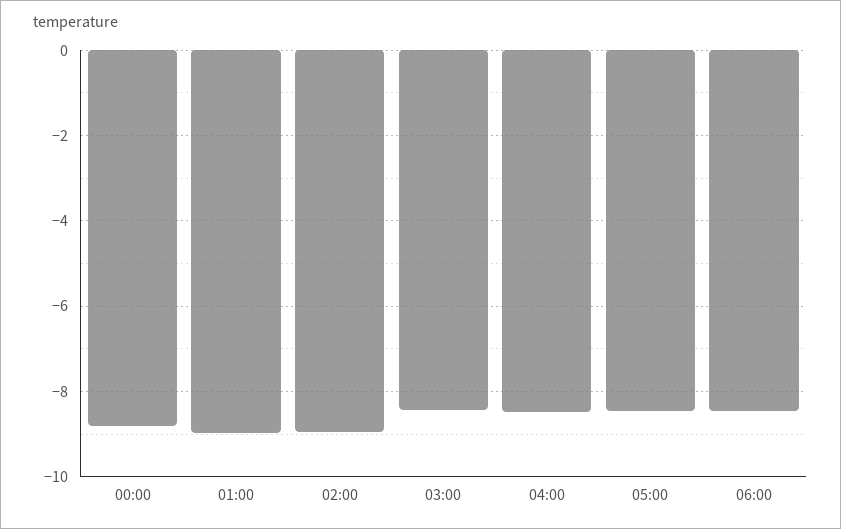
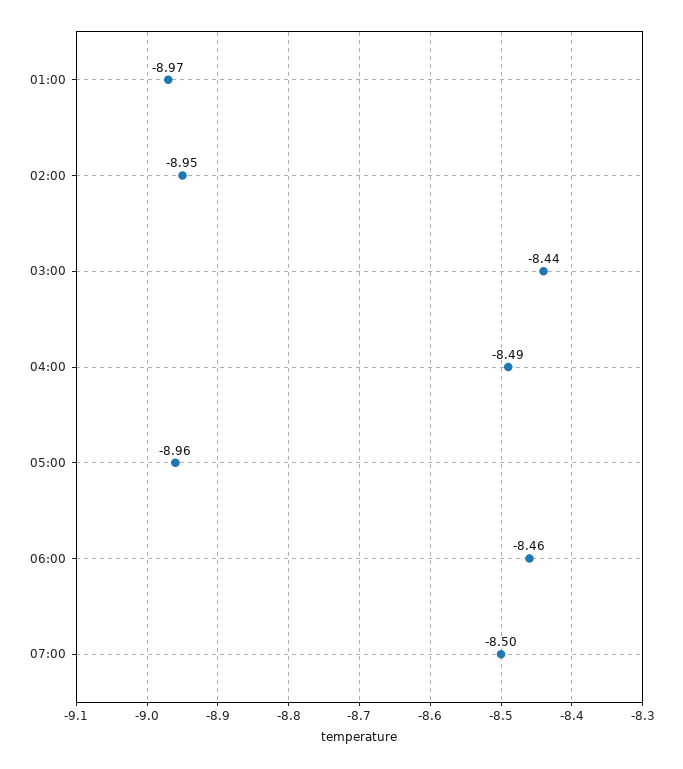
00:00: -8.8 -> none
05:00: -8.4 -> -8.96
07:00: none -> -8.5

